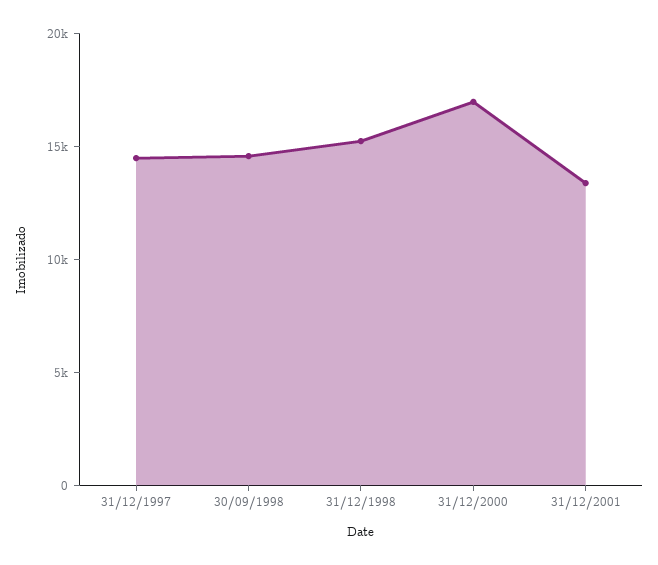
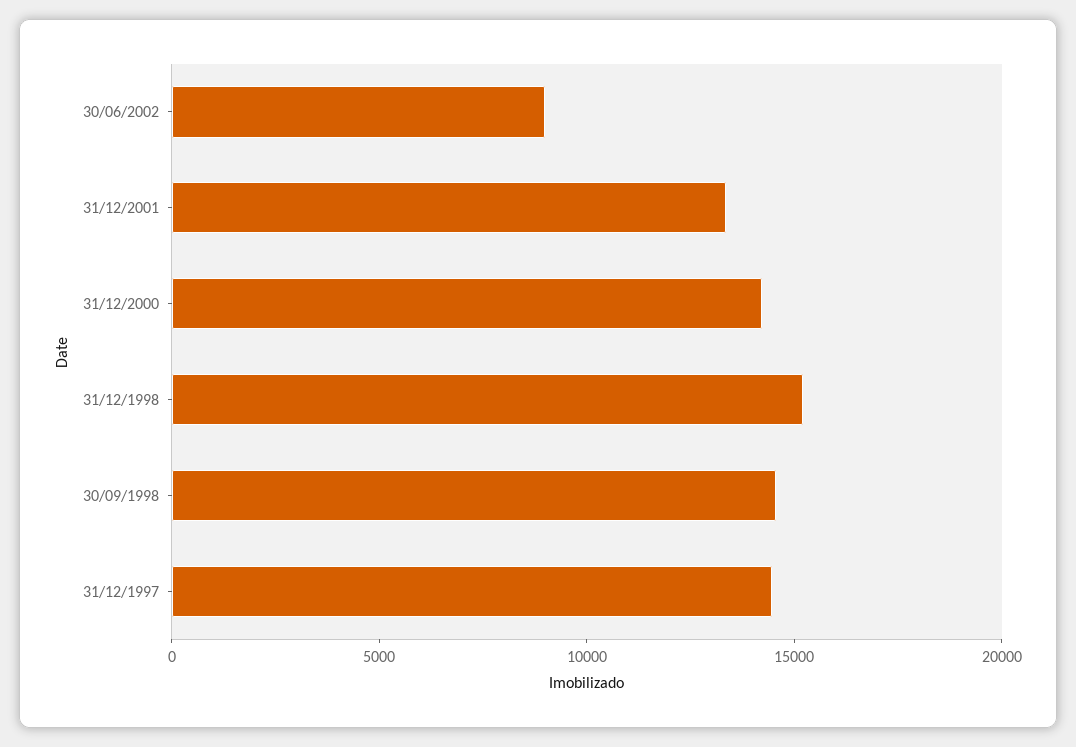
31/12/2000: 17000 -> 14000
30/06/2002: none -> 9000

